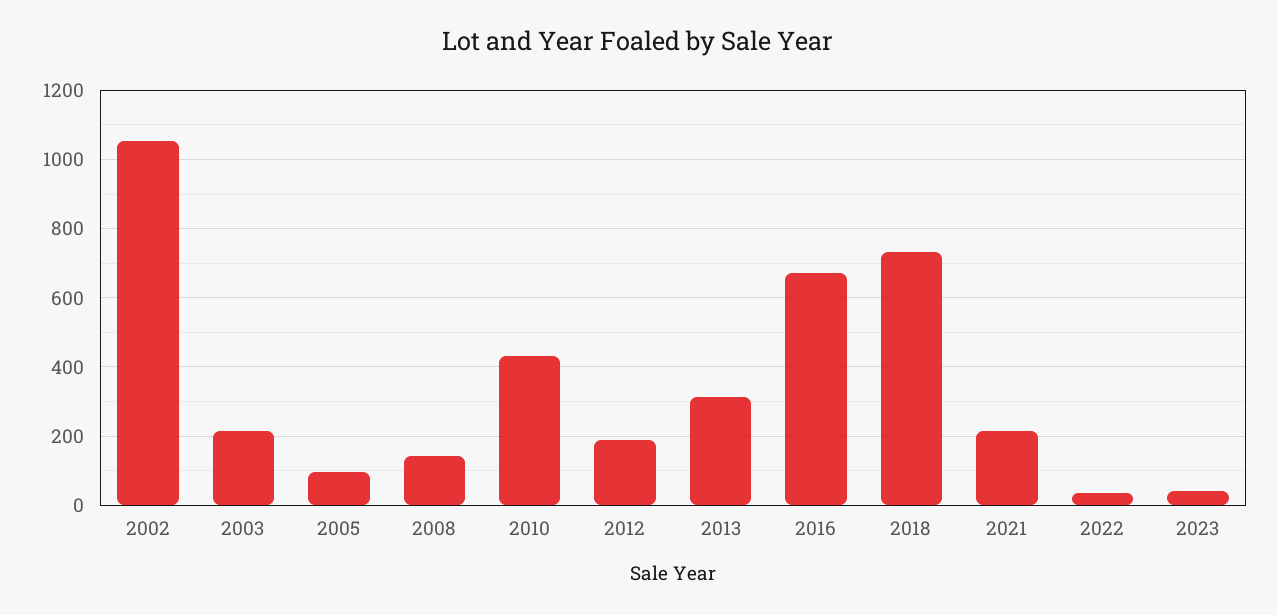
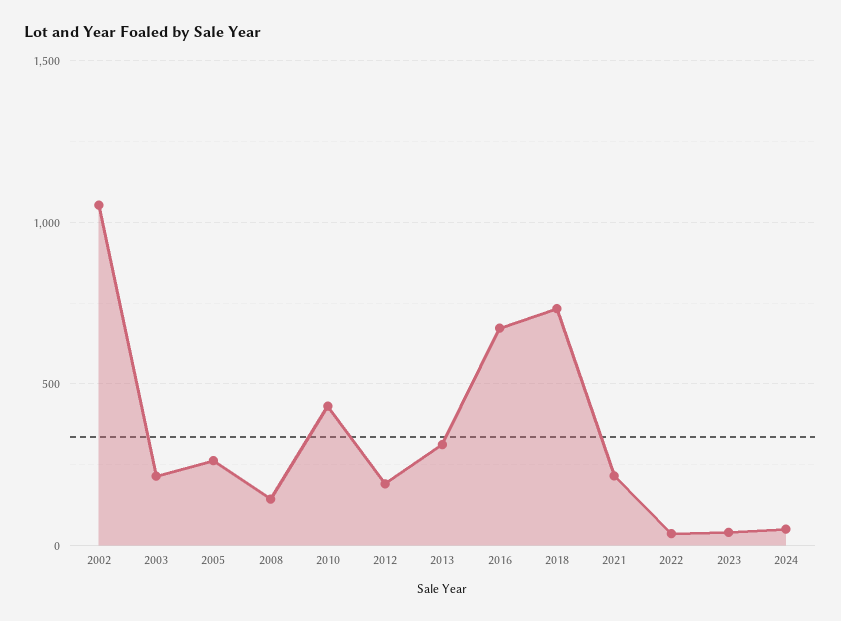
2005: 100 -> 250
2024: none -> 50

